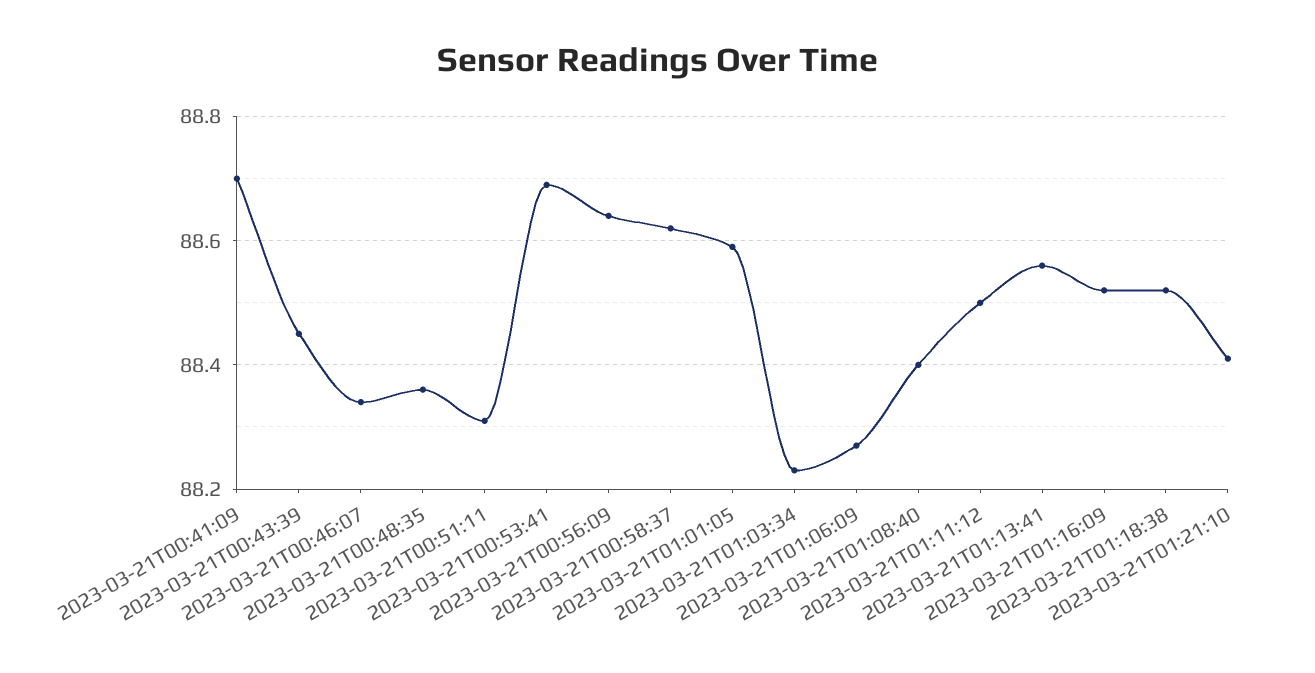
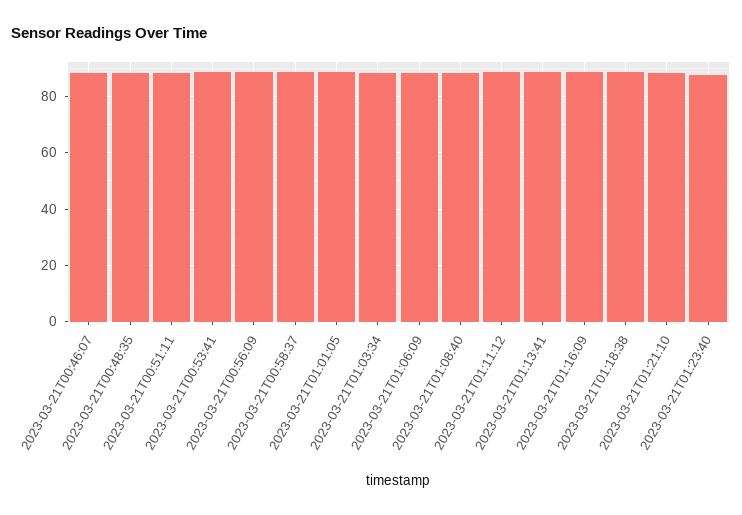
2023-03-21T00:41:09: 88.7 -> none
2023-03-21T00:43:39: 88.45 -> none
2023-03-21T01:23:40: none -> 87.5

